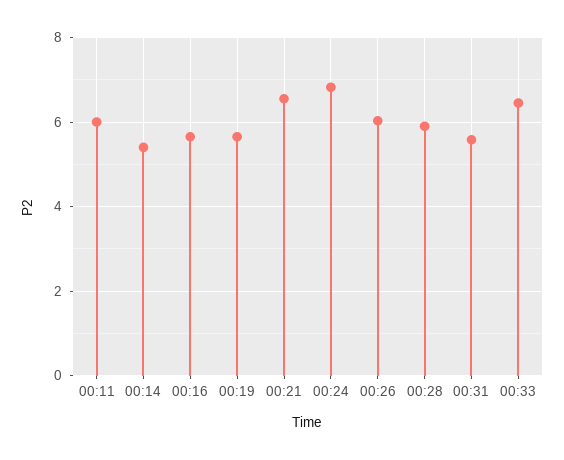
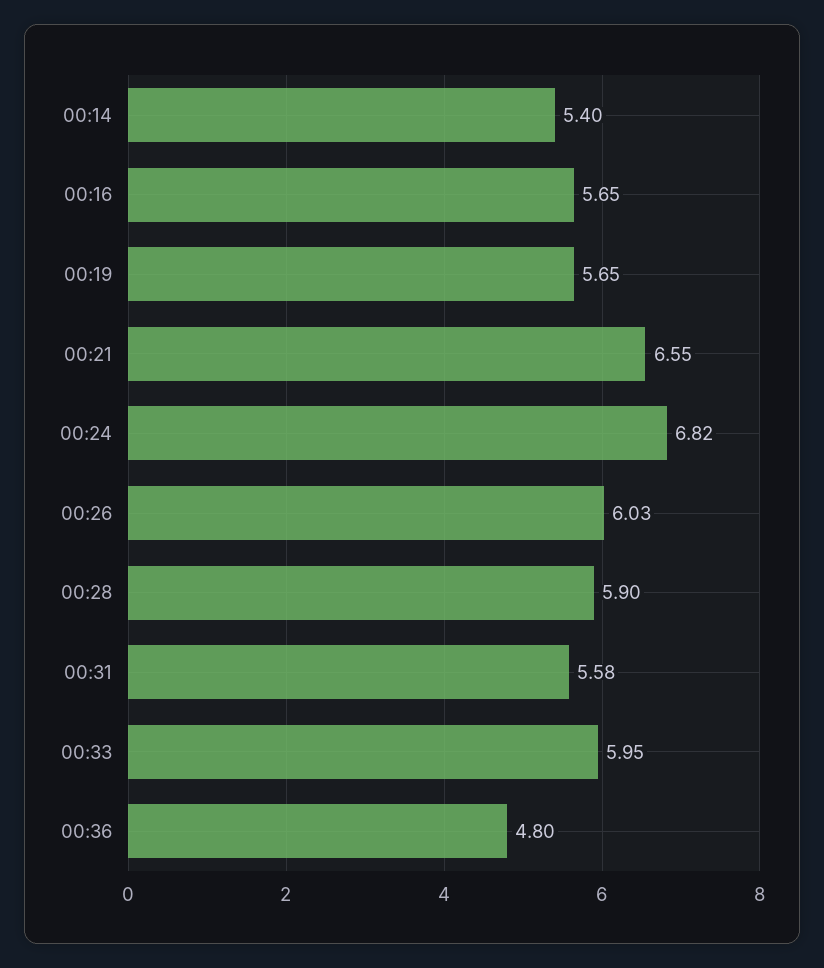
00:11: 6 -> none
00:33: 6.4 -> 5.95
00:36: none -> 4.8

